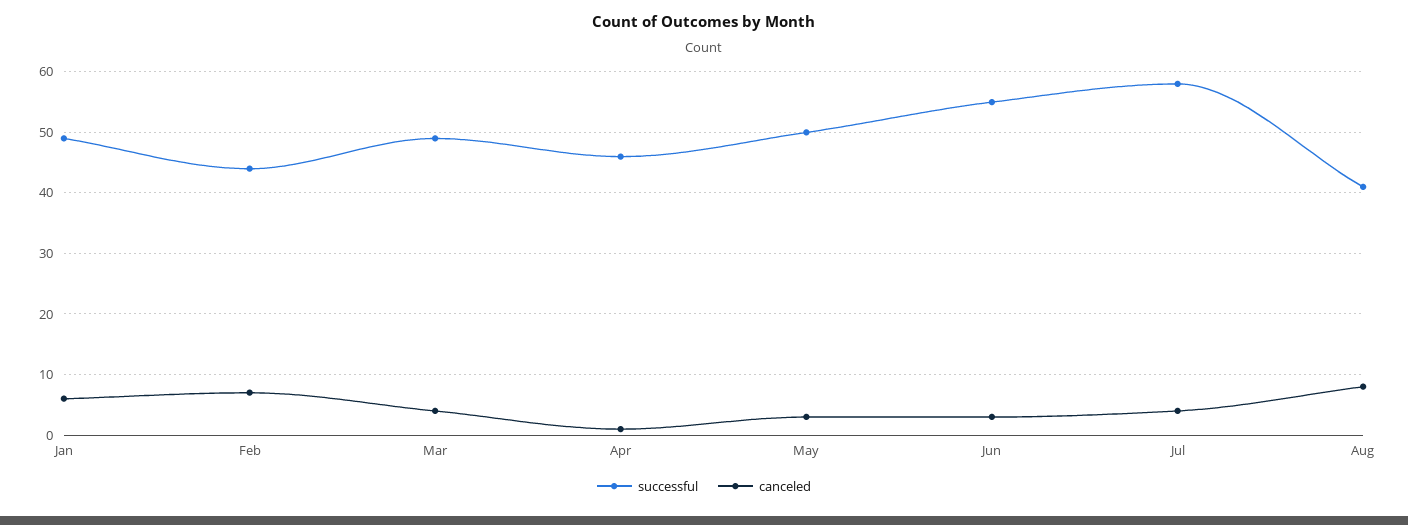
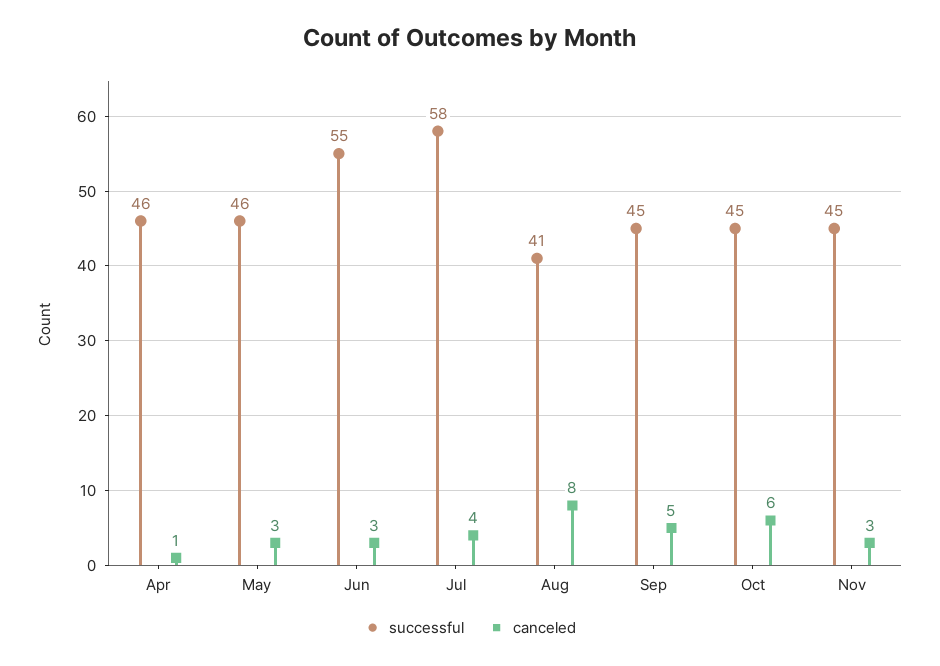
successful, Jan: 49 -> none
canceled, Jan: 6 -> none
successful, Feb: 44 -> none
canceled, Feb: 7 -> none
successful, Mar: 49 -> none
canceled, Mar: 4 -> none
successful, May: 50 -> 46
successful, Sep: none -> 45
canceled, Sep: none -> 5
successful, Oct: none -> 45
canceled, Oct: none -> 6
successful, Nov: none -> 45
canceled, Nov: none -> 3

